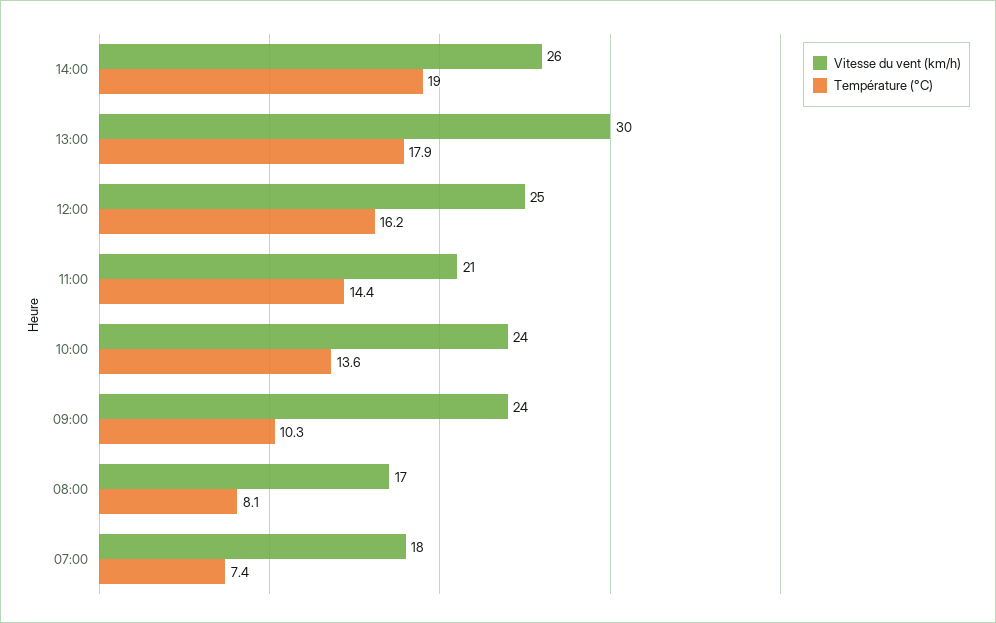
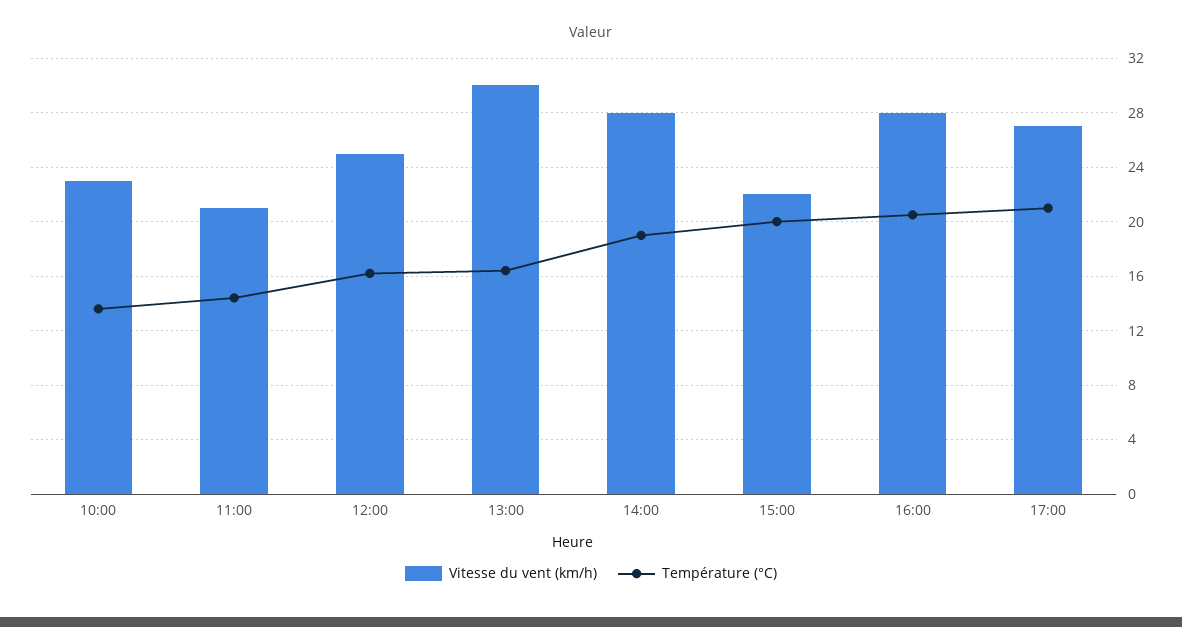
Vitesse du vent (km/h), 14:00: 26 -> 28
Température (°C), 13:00: 17.9 -> 16.5
Vitesse du vent (km/h), 10:00: 24 -> 23
Vitesse du vent (km/h), 09:00: 24 -> none
Température (°C), 09:00: 10.3 -> none
Vitesse du vent (km/h), 08:00: 17 -> none
Température (°C), 08:00: 8.1 -> none
Vitesse du vent (km/h), 07:00: 18 -> none
Température (°C), 07:00: 7.4 -> none
Vitesse du vent (km/h), 15:00: none -> 22
Température (°C), 15:00: none -> 20
Vitesse du vent (km/h), 16:00: none -> 28
Température (°C), 16:00: none -> 20.5
Vitesse du vent (km/h), 17:00: none -> 27
Température (°C), 17:00: none -> 21

